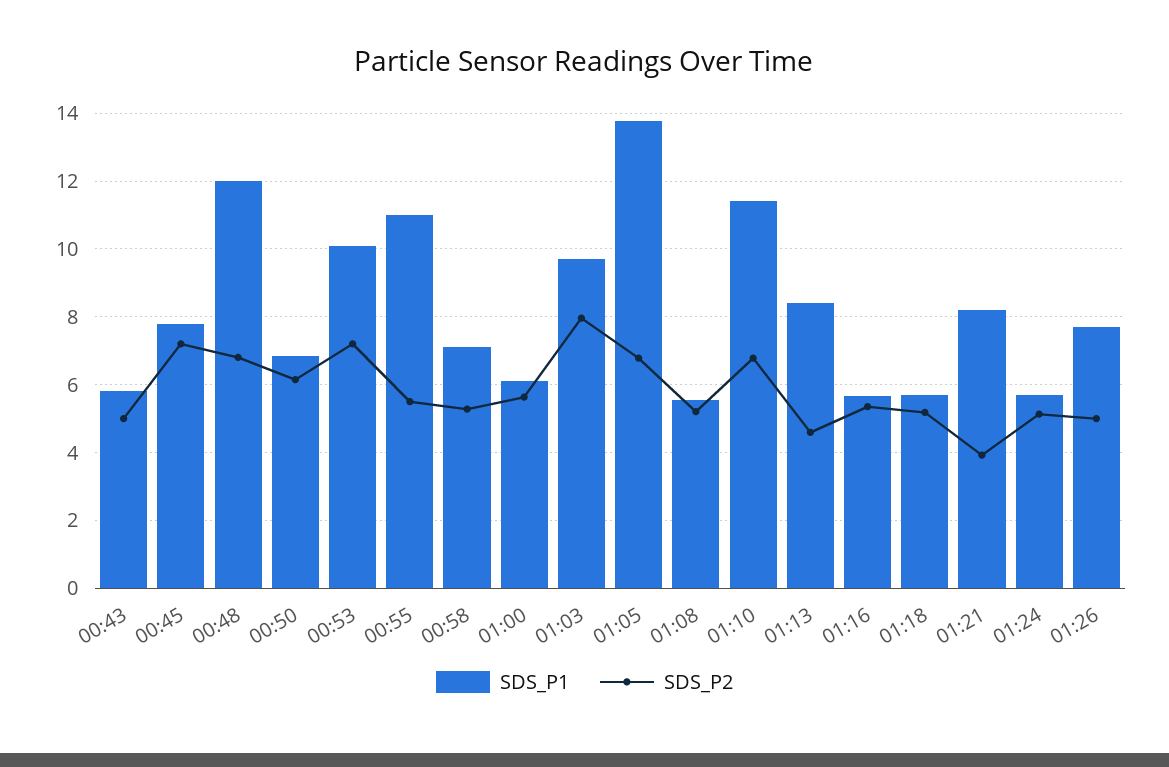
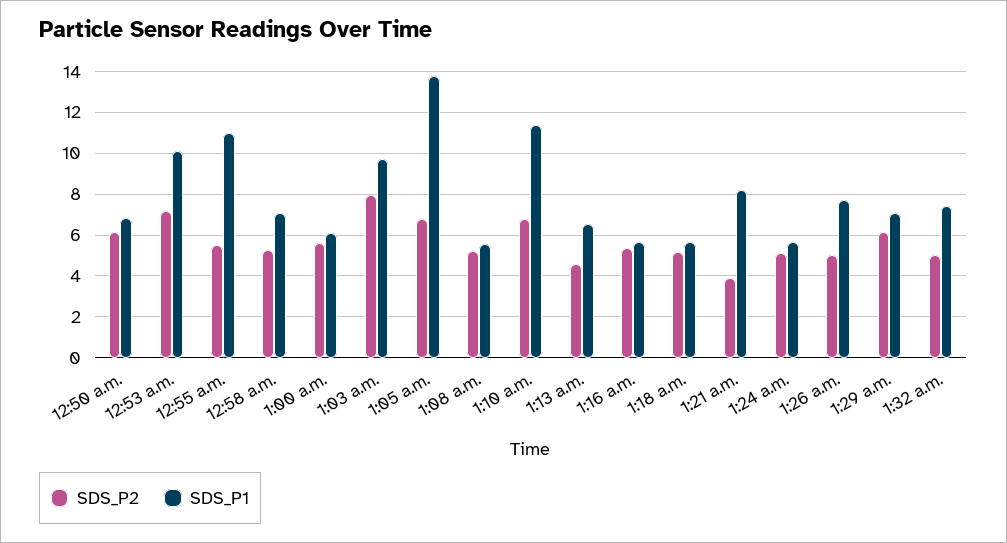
SDS_P1, 00:43: 5.8 -> none
SDS_P2, 00:43: 5 -> none
SDS_P1, 00:45: 7.8 -> none
SDS_P2, 00:45: 7.2 -> none
SDS_P1, 00:48: 12 -> none
SDS_P2, 00:48: 6.8 -> none
SDS_P1, 01:13: 8.4 -> 6.5
SDS_P2, 1:29 a.m.: none -> 6
SDS_P1, 1:29 a.m.: none -> 7
SDS_P2, 1:32 a.m.: none -> 5
SDS_P1, 1:32 a.m.: none -> 7.5

